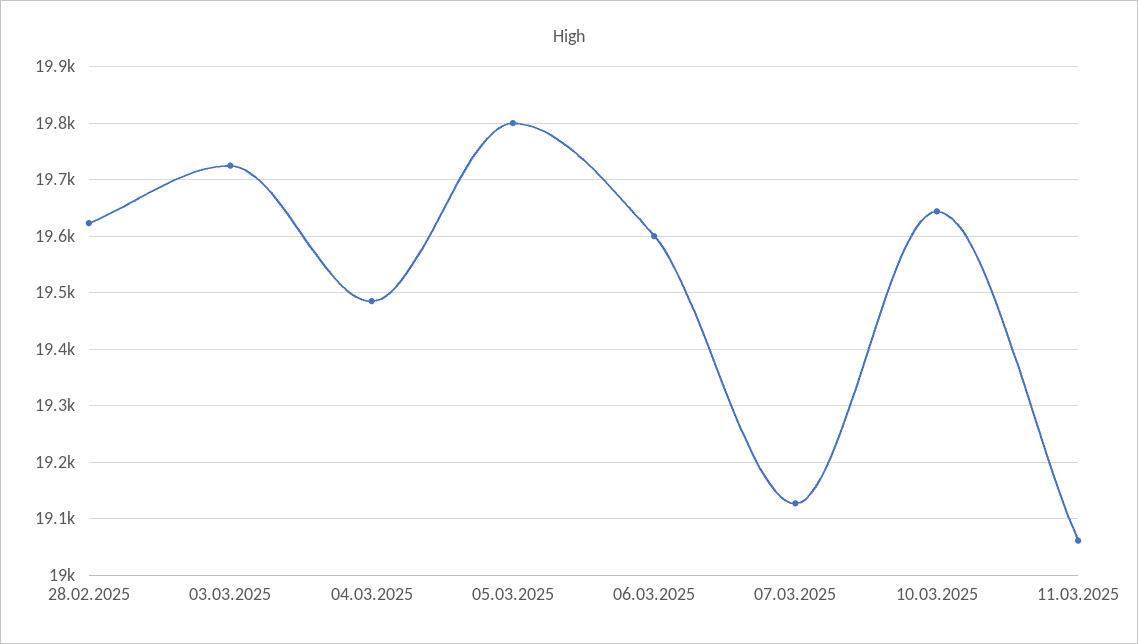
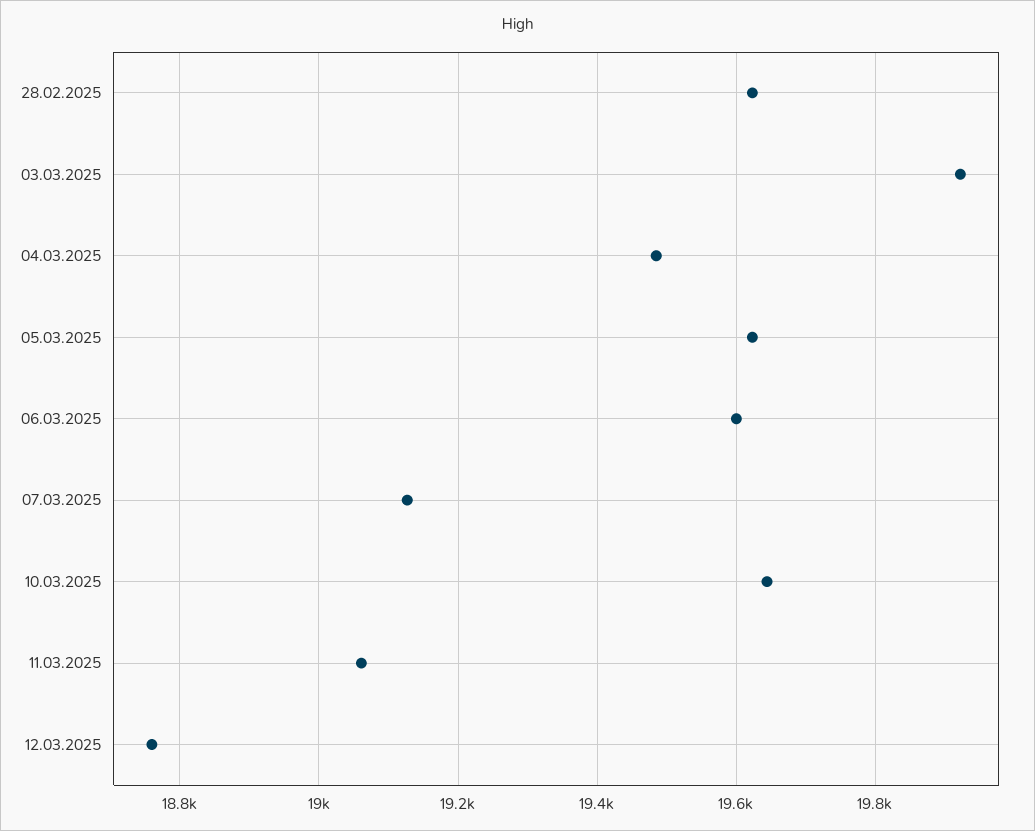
03.03.2025: 19720 -> 19920
05.03.2025: 19800 -> 19620
12.03.2025: none -> 18760

